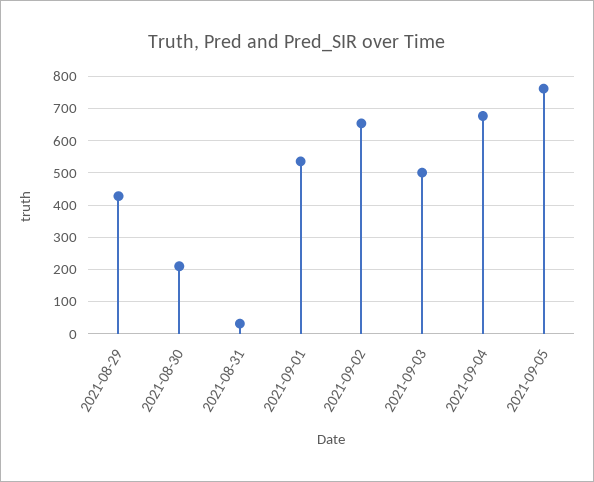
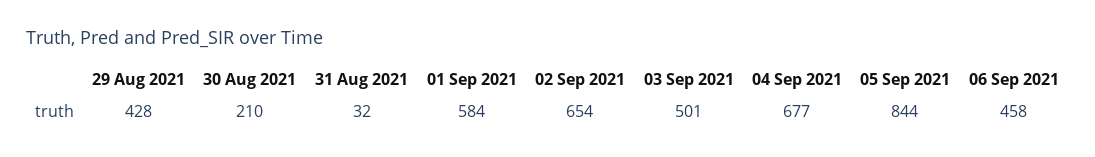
2021-09-01: 540 -> 584
2021-09-05: 760 -> 844
06 Sep 2021: none -> 458

